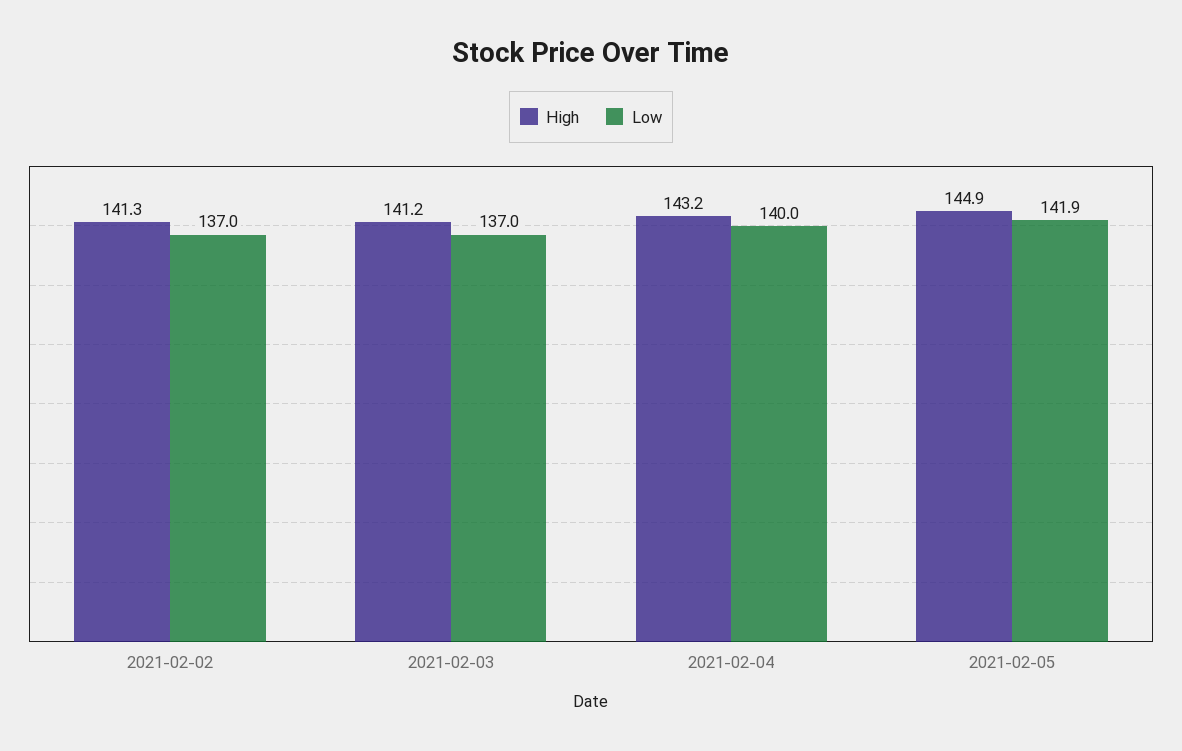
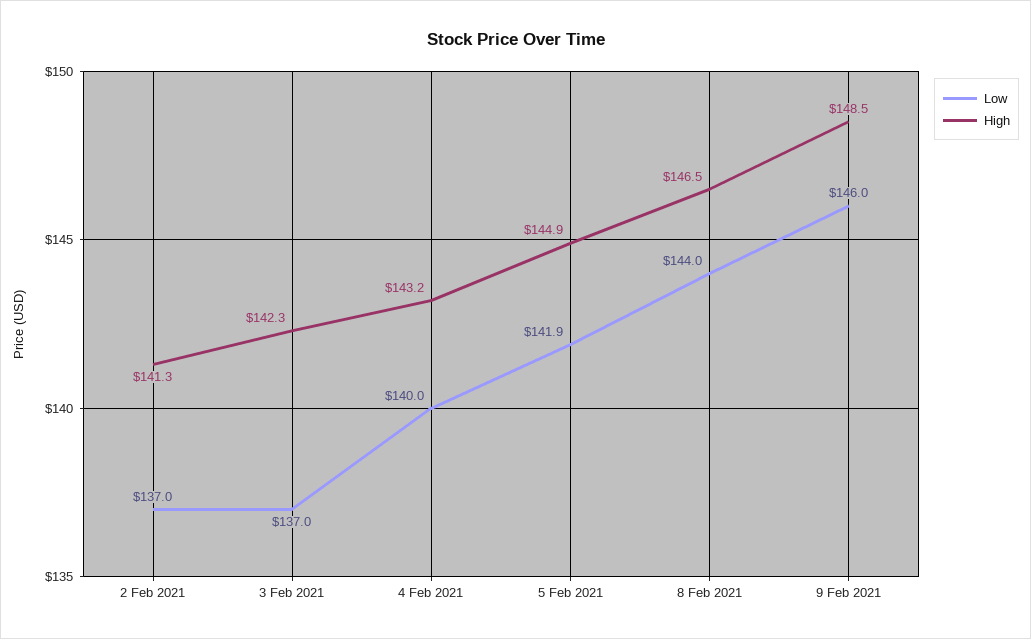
High, 2021-02-03: 141.2 -> 142.3
Low, 8 Feb 2021: none -> 144
High, 8 Feb 2021: none -> 146.5
Low, 9 Feb 2021: none -> 146
High, 9 Feb 2021: none -> 148.5

